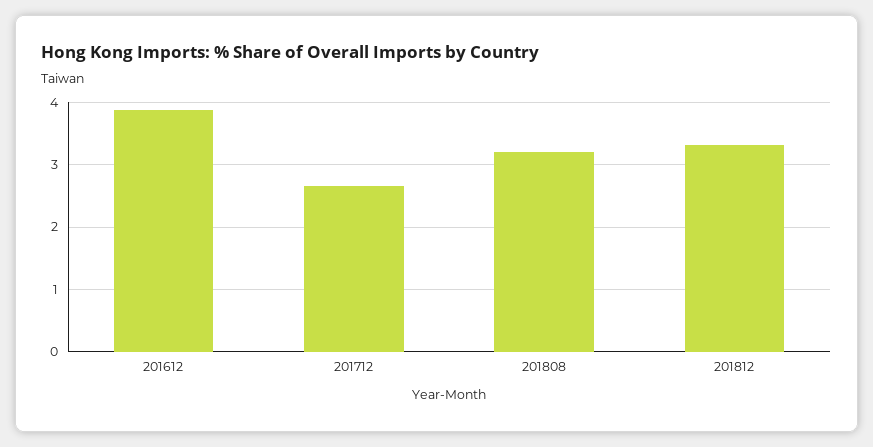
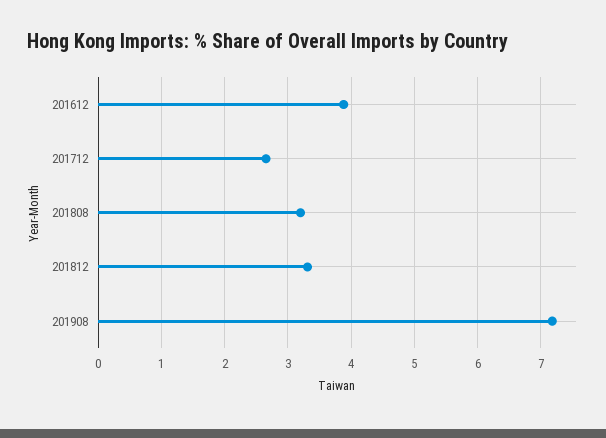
201908: none -> 7.2

